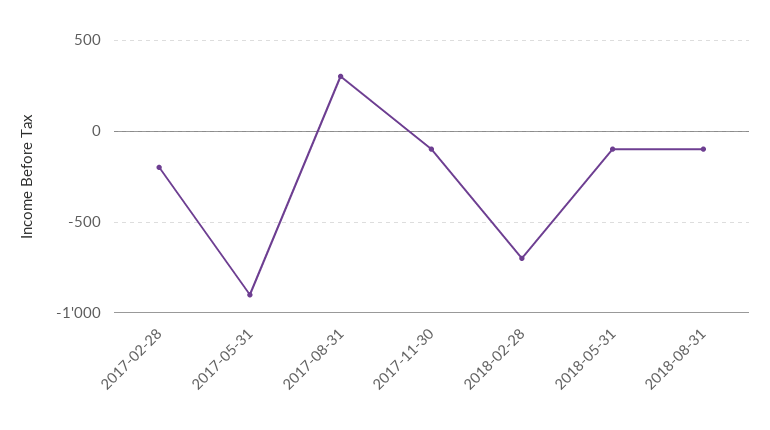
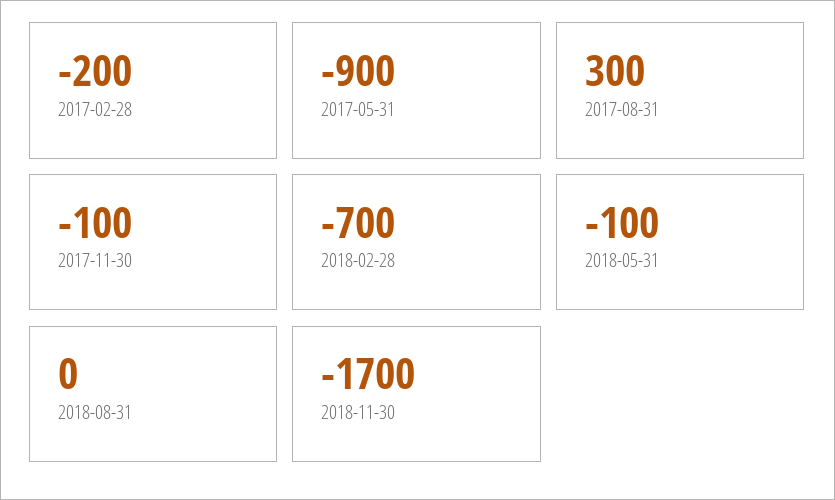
2018-08-31: -100 -> 0
2018-11-30: none -> -1700

